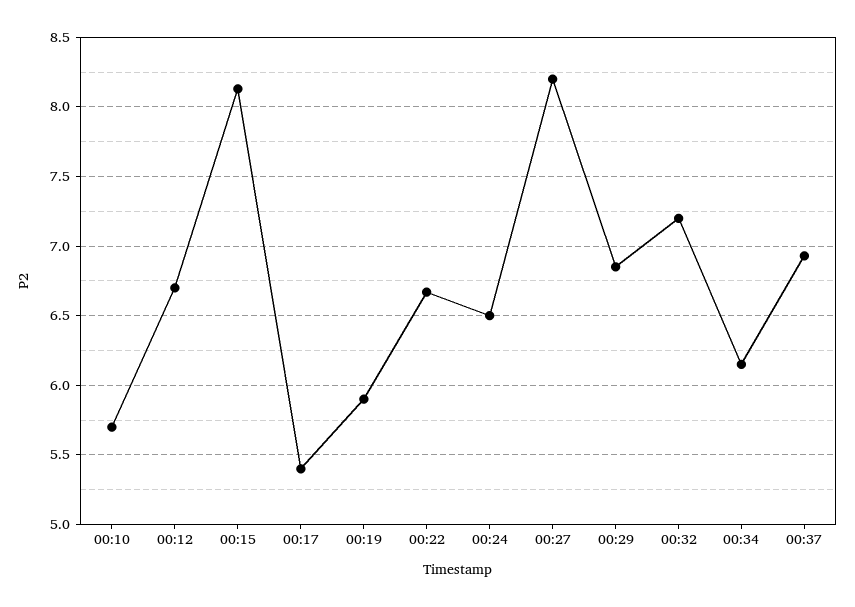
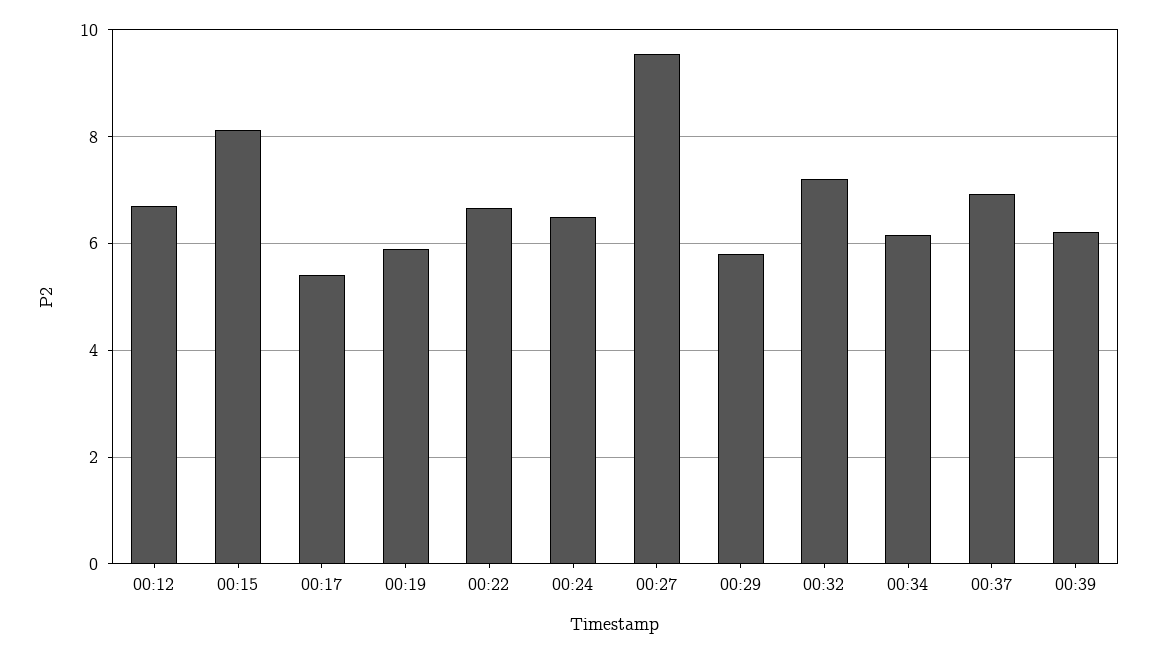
00:10: 5.7 -> none
00:27: 8.2 -> 9.6
00:29: 6.85 -> 5.8
00:39: none -> 6.2

